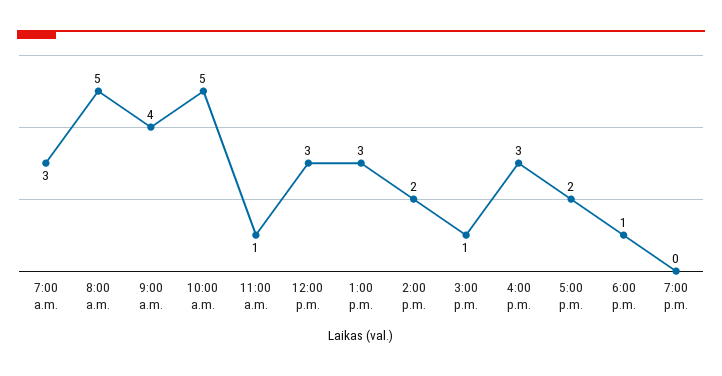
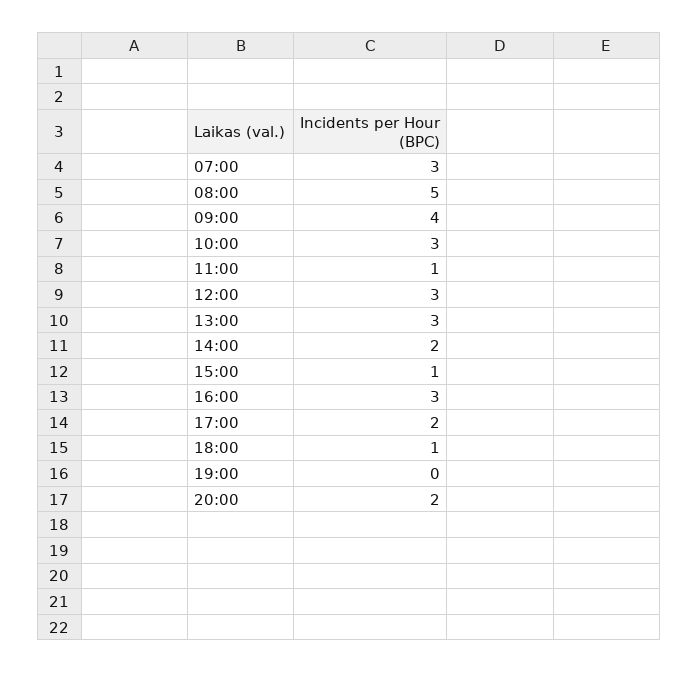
10:00 a.m.: 5 -> 3
20:00: none -> 2

